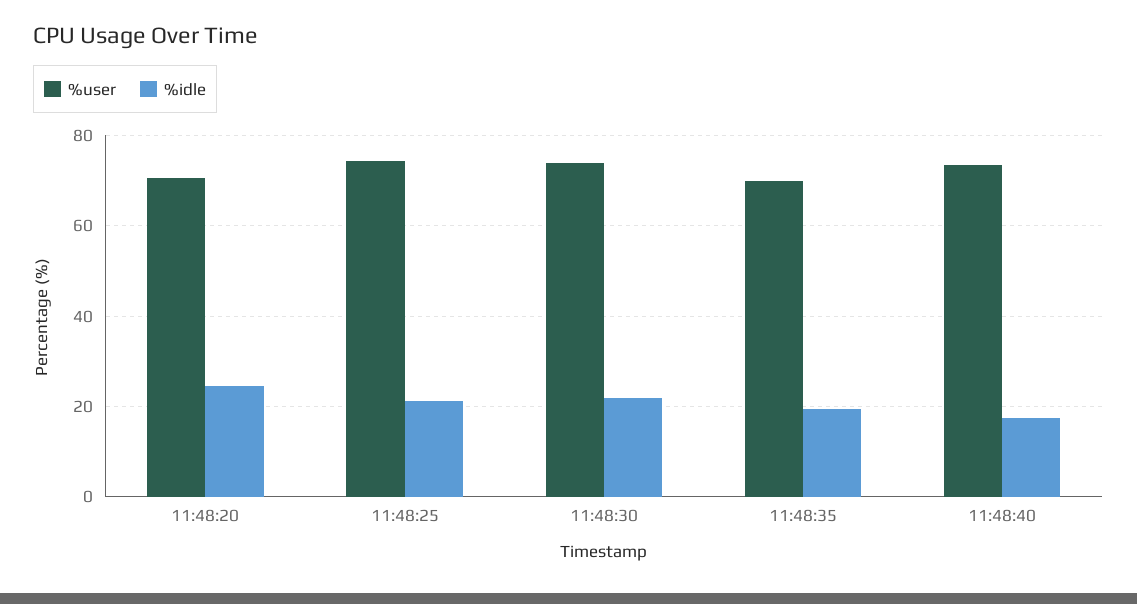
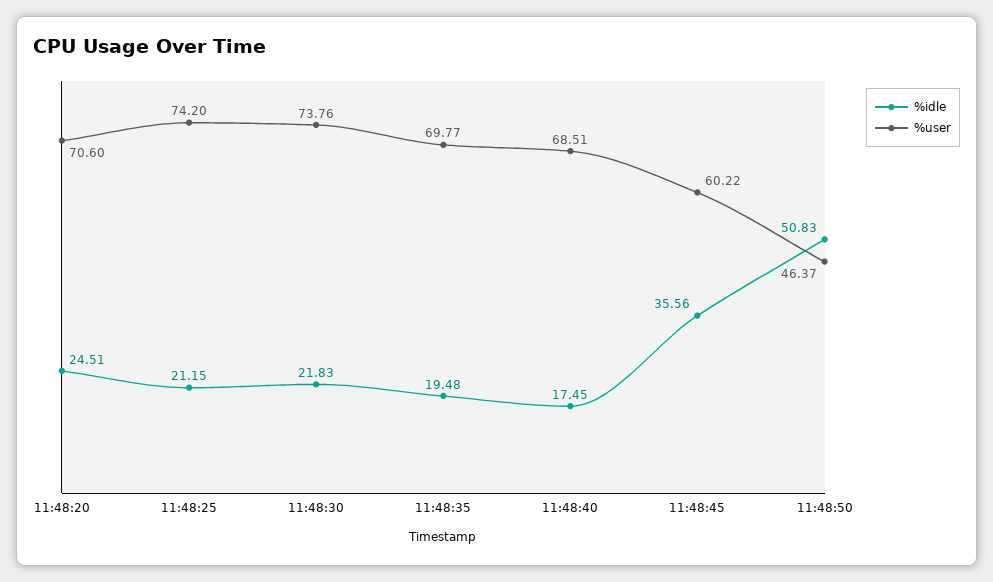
%user, 11:48:40: 74 -> 68.51
%idle, 11:48:45: none -> 35.56
%user, 11:48:45: none -> 60.22
%idle, 11:48:50: none -> 50.83
%user, 11:48:50: none -> 46.37

